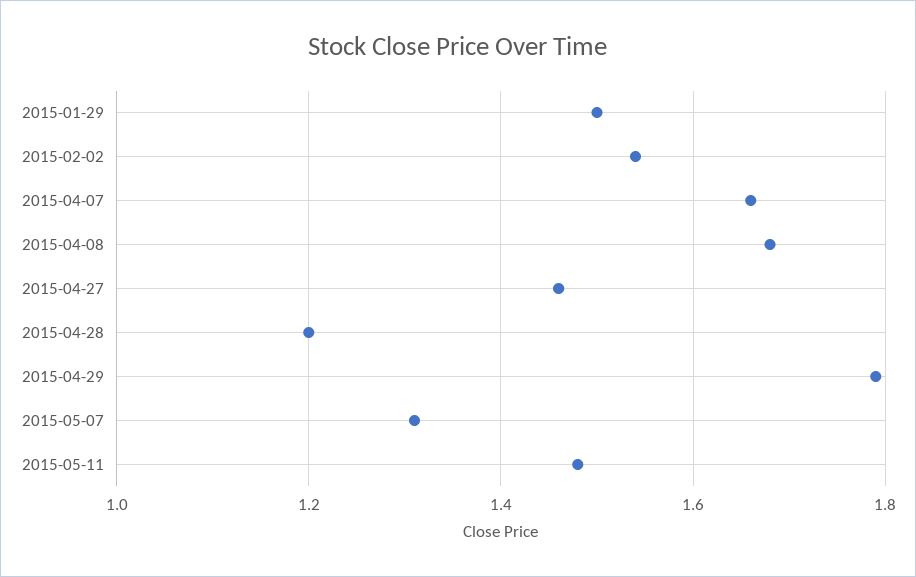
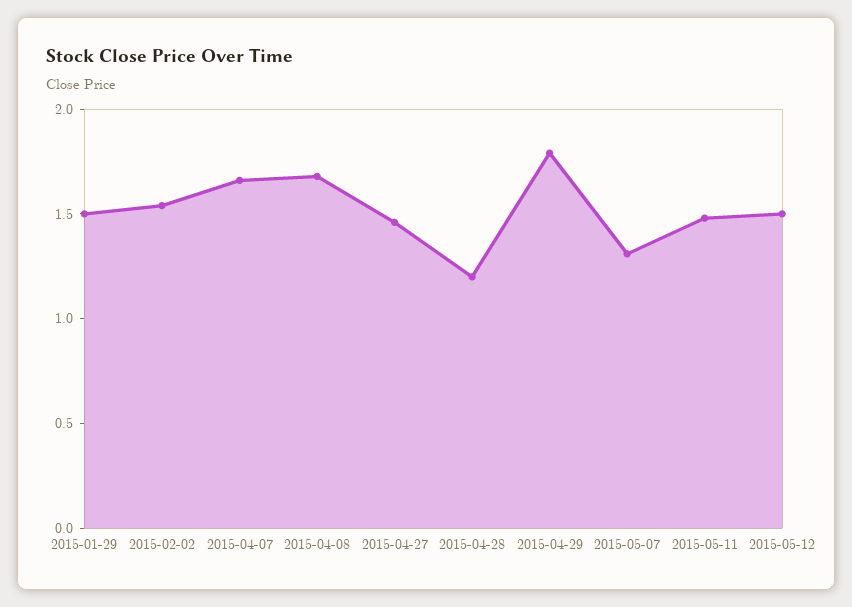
2015-05-12: none -> 1.5

